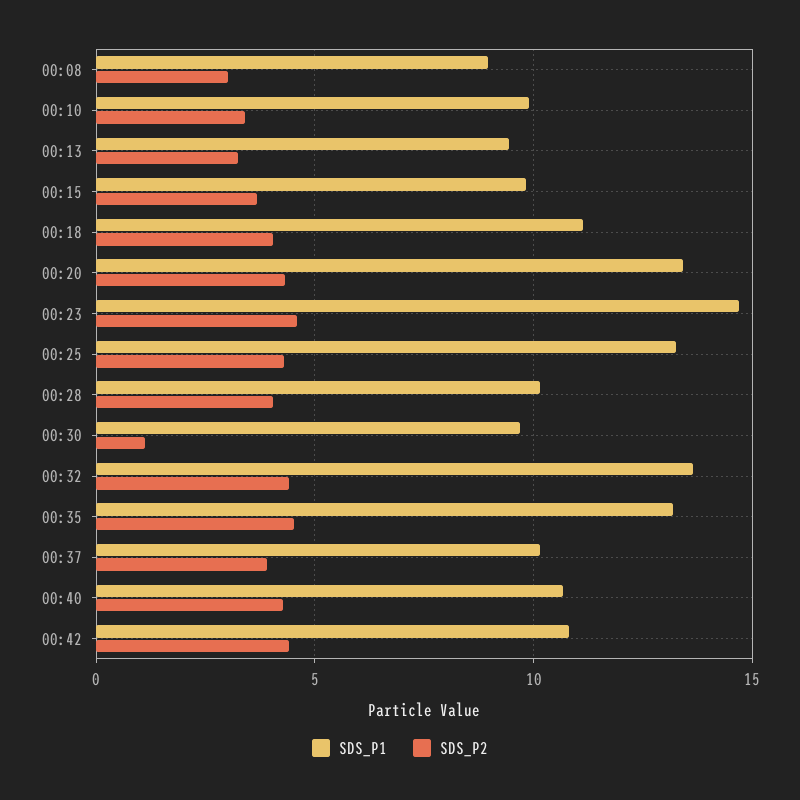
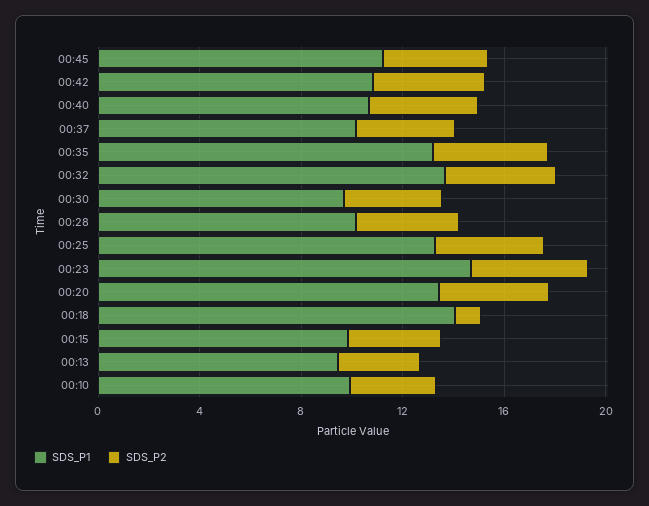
SDS_P1, 00:08: 9 -> none
SDS_P2, 00:08: 3 -> none
SDS_P1, 00:18: 11 -> 14
SDS_P2, 00:18: 4 -> 1
SDS_P2, 00:30: 1 -> 4
SDS_P1, 00:45: none -> 11
SDS_P2, 00:45: none -> 4

